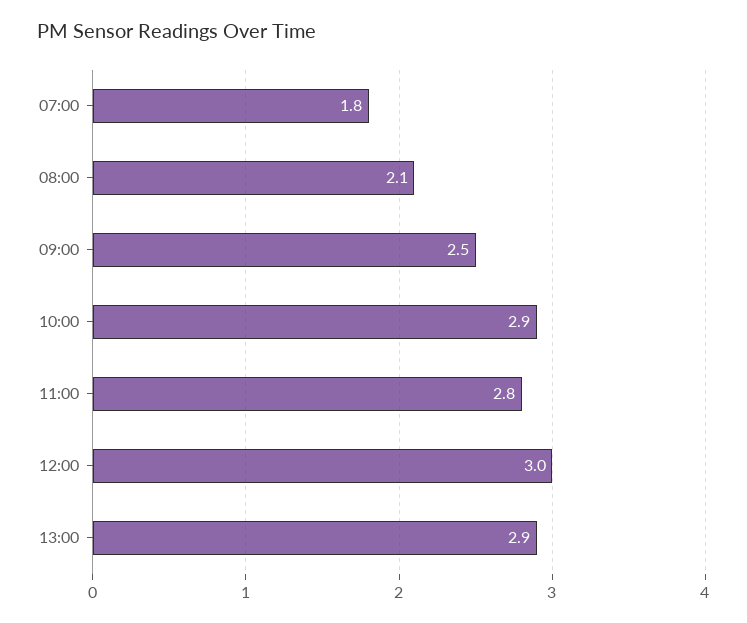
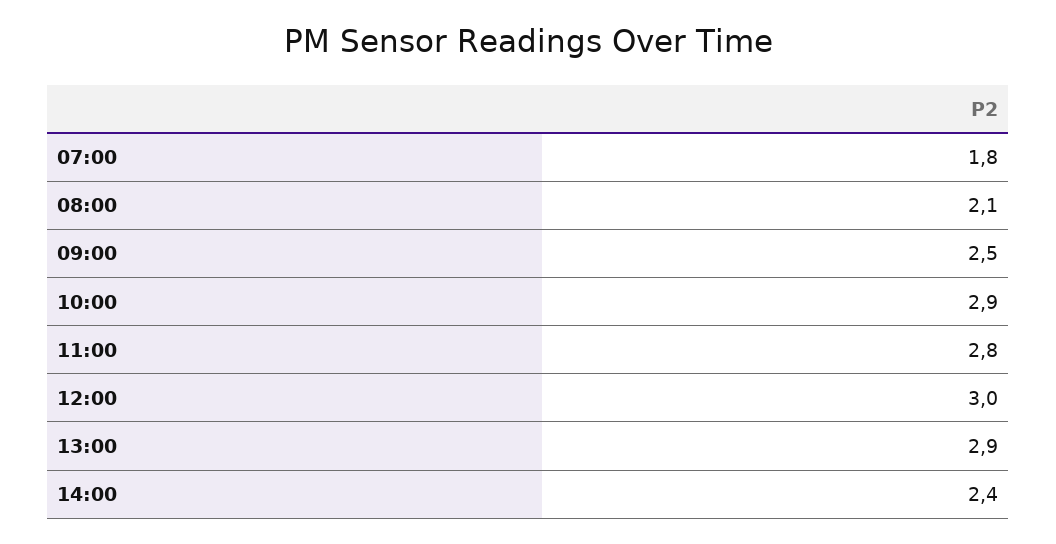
14:00: none -> 2.4

